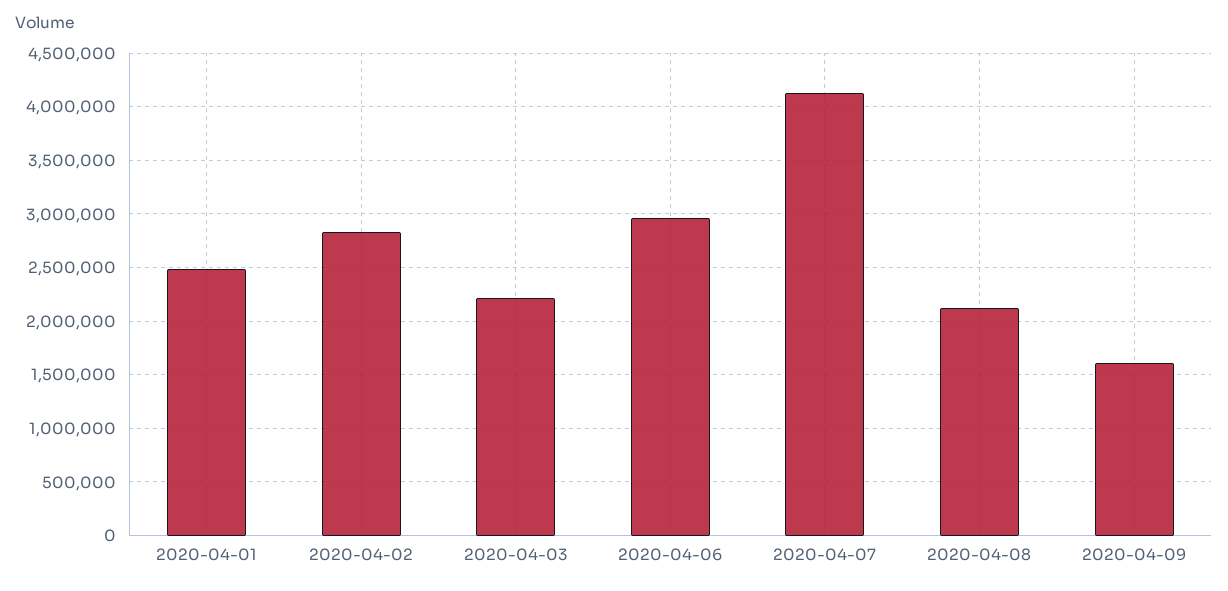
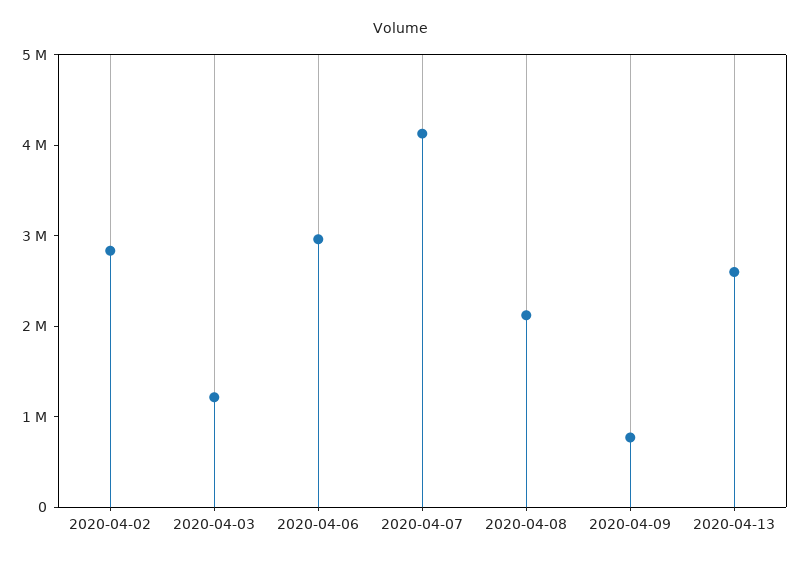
2020-04-01: 2500000 -> none
2020-04-03: 2200000 -> 1200000
2020-04-09: 1600000 -> 800000
2020-04-13: none -> 2600000

